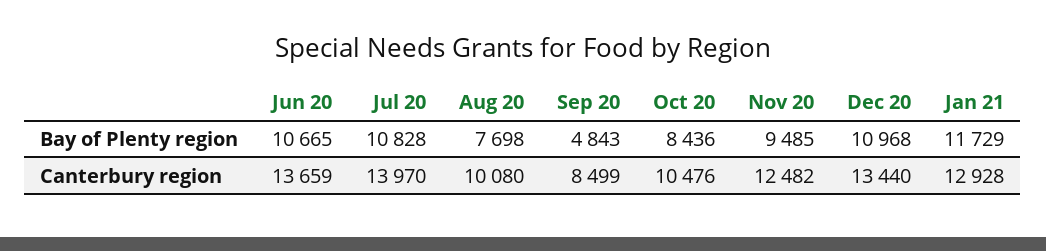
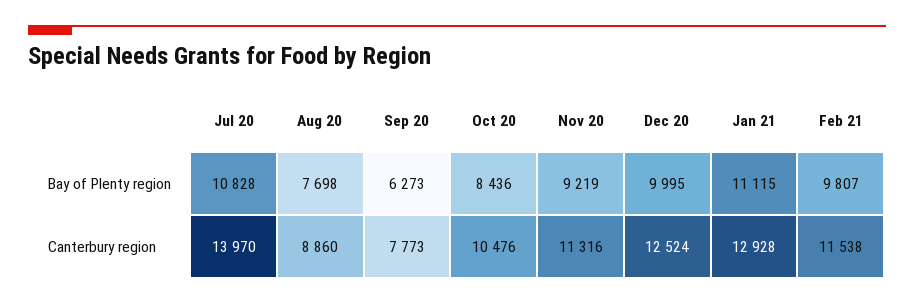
Jun 20, Bay of Plenty region: 10665 -> none
Sep 20, Bay of Plenty region: 4843 -> 6273
Nov 20, Bay of Plenty region: 9485 -> 9219
Dec 20, Bay of Plenty region: 10968 -> 9995
Jan 21, Bay of Plenty region: 11729 -> 11115
Jun 20, Canterbury region: 13659 -> none
Aug 20, Canterbury region: 10080 -> 8860
Sep 20, Canterbury region: 8499 -> 7773
Nov 20, Canterbury region: 12482 -> 11316
Dec 20, Canterbury region: 13440 -> 12524
Feb 21, Bay of Plenty region: none -> 9807
Feb 21, Canterbury region: none -> 11538

